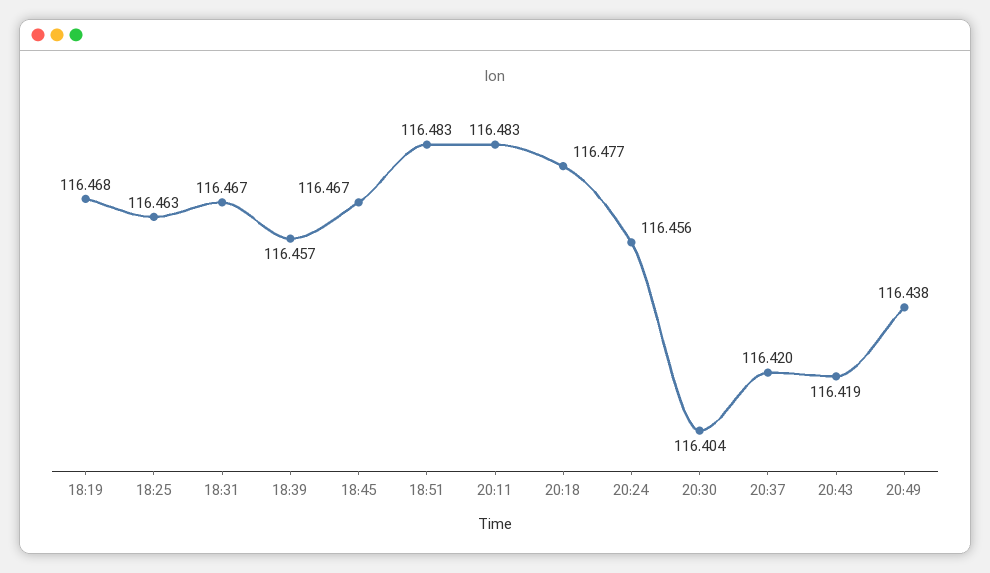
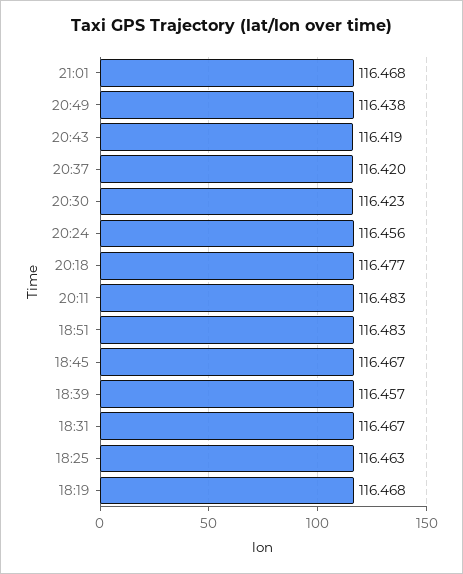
20:30: 116.404 -> 116.423
21:01: none -> 116.468

